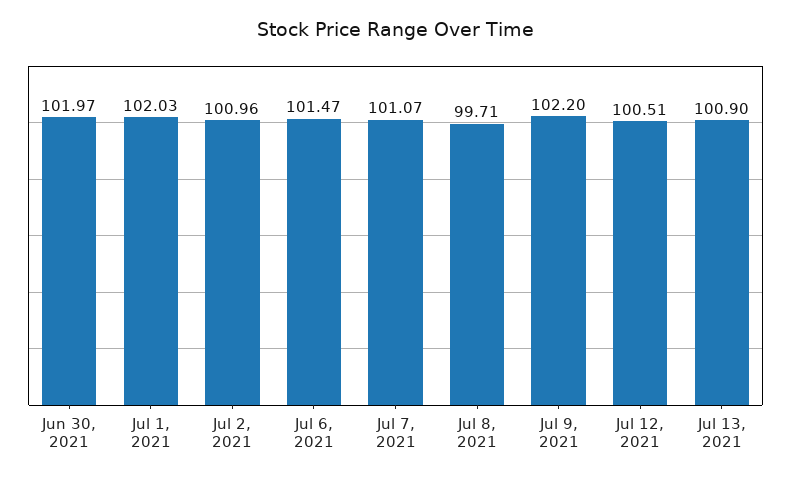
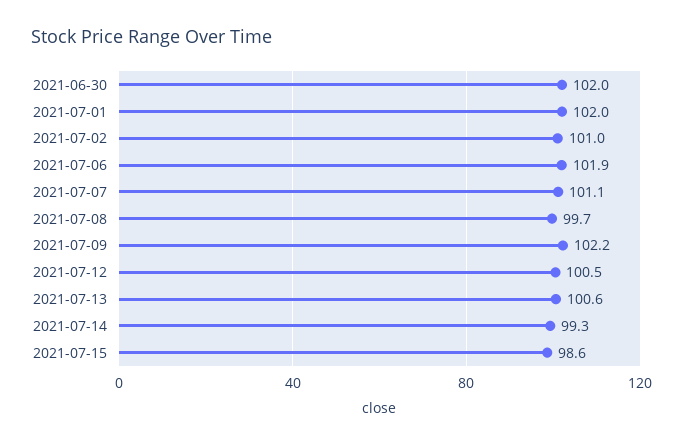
Jul 6, 2021: 101.47 -> 101.9
Jul 13, 2021: 100.9 -> 100.6
2021-07-14: none -> 99.3
2021-07-15: none -> 98.6

